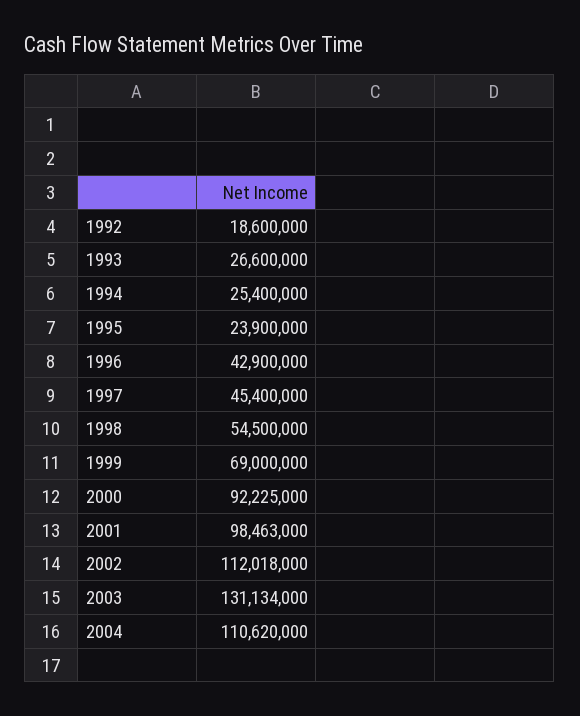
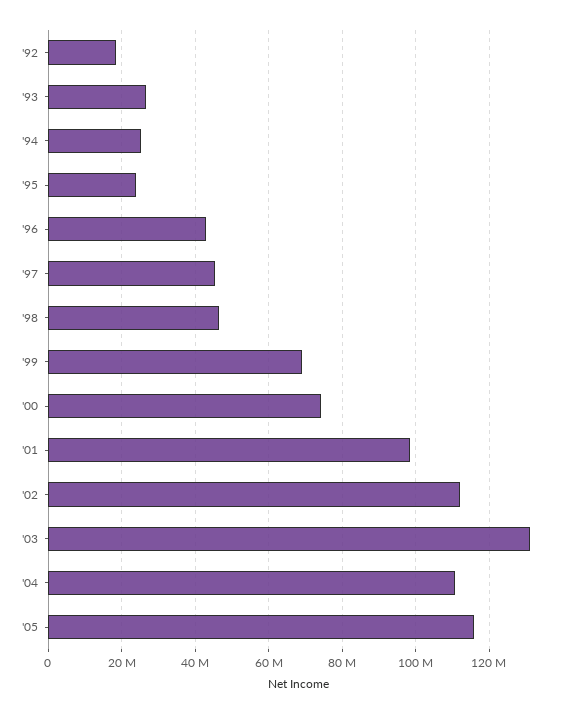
1998: 54500000 -> 46000000
2000: 92225000 -> 74000000
'05: none -> 116000000

